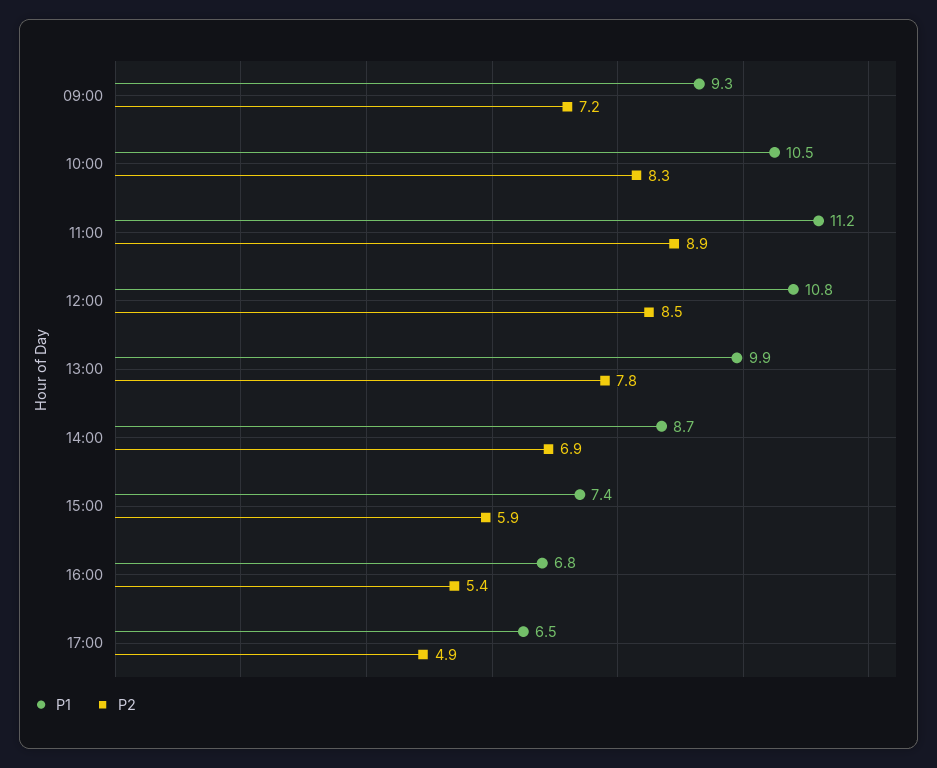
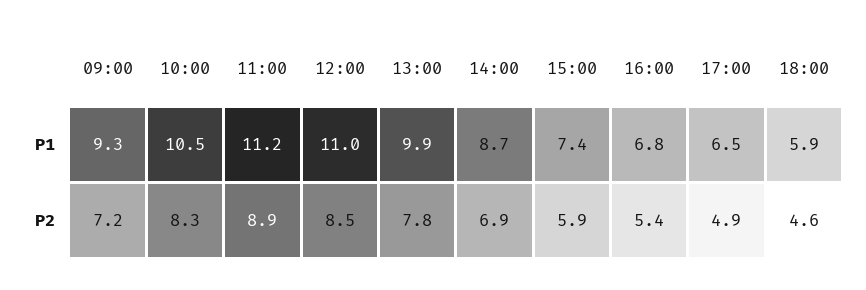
P1, 12:00: 10.8 -> 11
P1, 18:00: none -> 5.9
P2, 18:00: none -> 4.6

